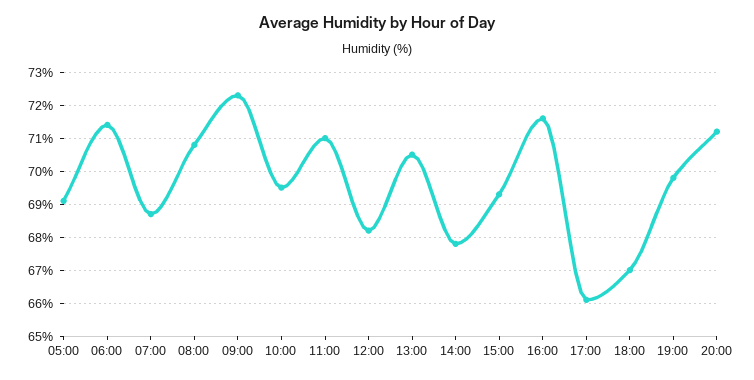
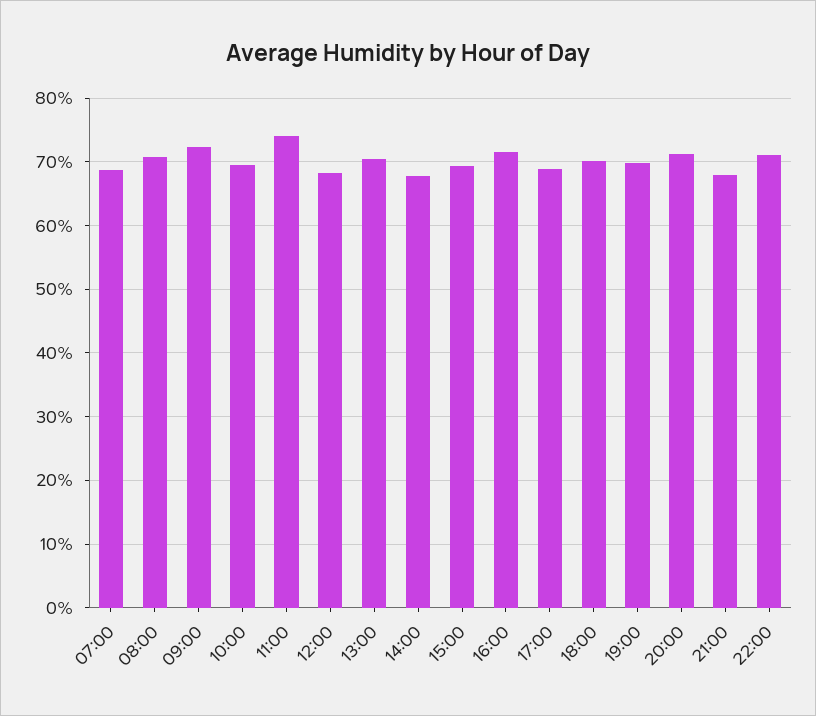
05:00: 69 -> none
06:00: 71.5 -> none
11:00: 71 -> 74
17:00: 66 -> 69
18:00: 67 -> 70
21:00: none -> 68
22:00: none -> 71

